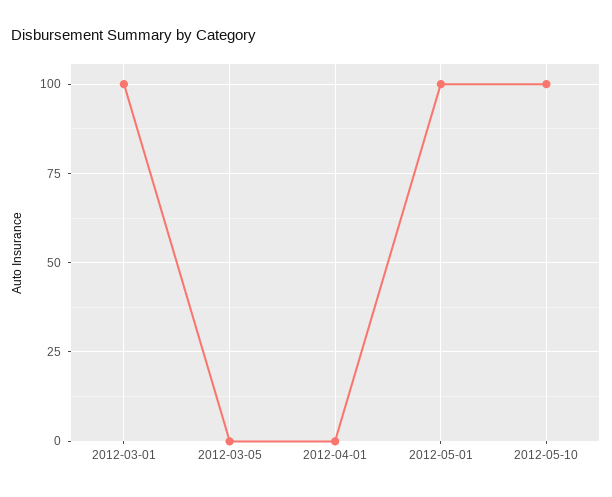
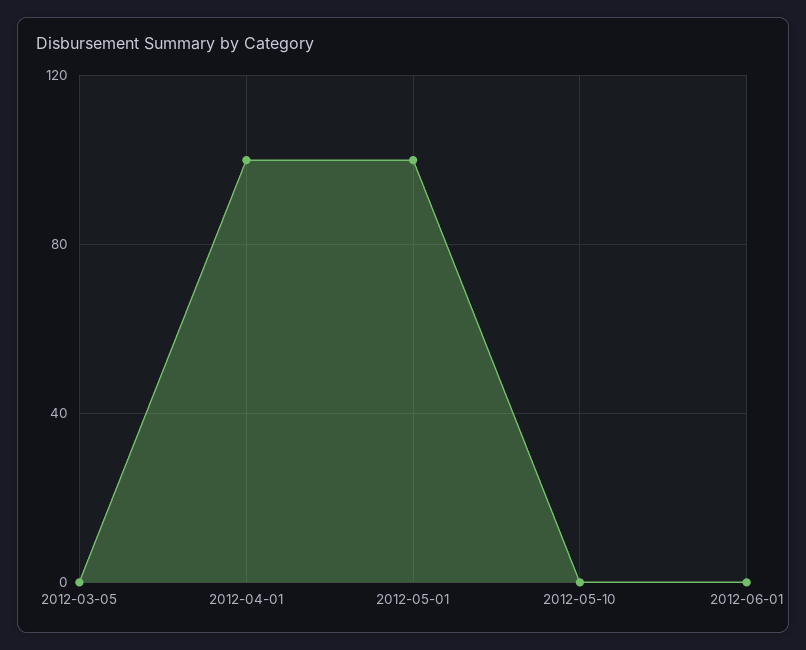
2012-03-01: 100 -> none
2012-04-01: 0 -> 100
2012-05-10: 100 -> 0
2012-06-01: none -> 0

